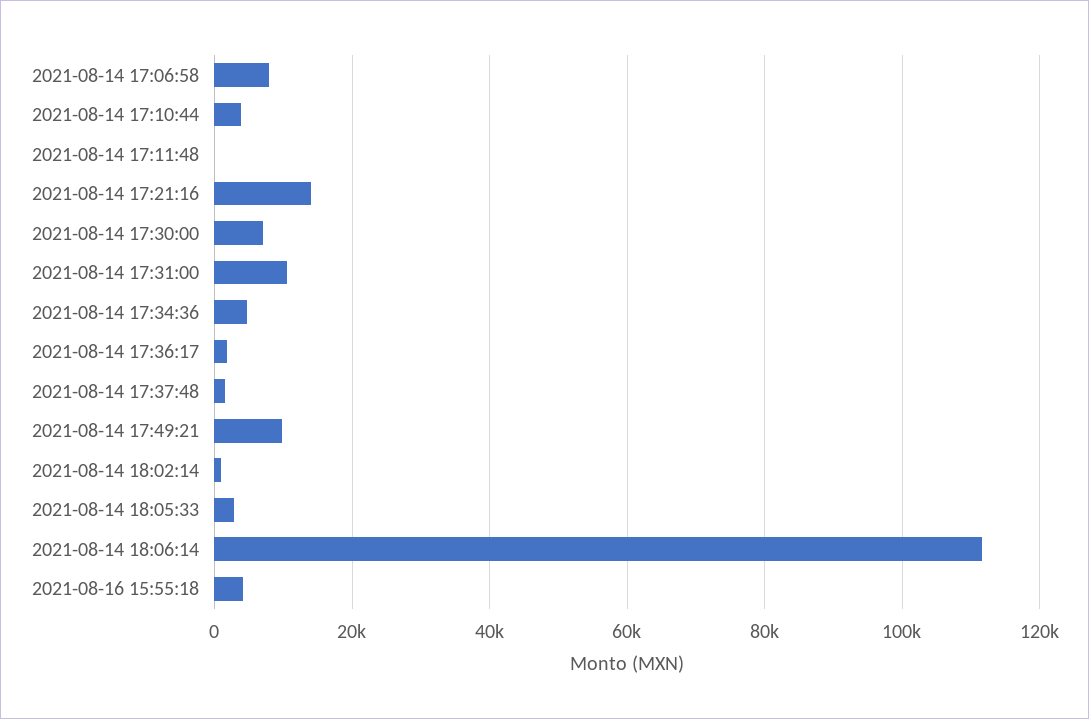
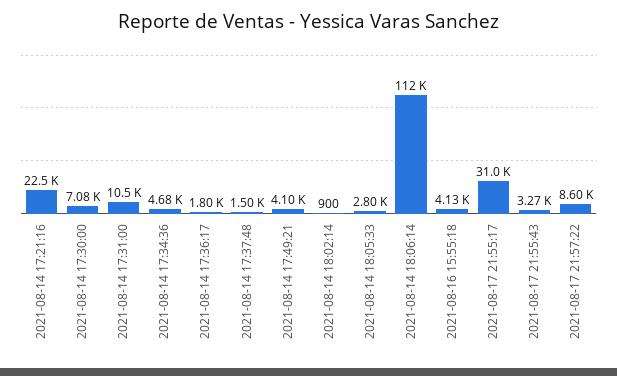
2021-08-14 17:06:58: 8000 -> none
2021-08-14 17:10:44: 4000 -> none
2021-08-14 17:11:48: 0 -> none
2021-08-14 17:21:16: 14000 -> 22500
2021-08-14 17:49:21: 10000 -> 4100
2021-08-17 21:55:17: none -> 31000
2021-08-17 21:55:43: none -> 3270
2021-08-17 21:57:22: none -> 8600

